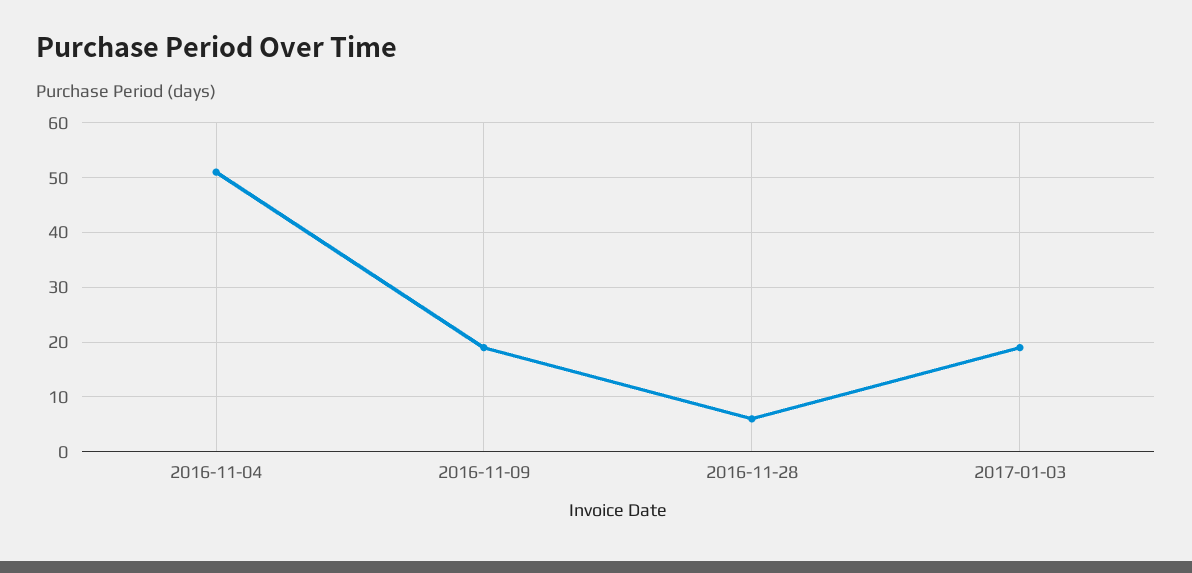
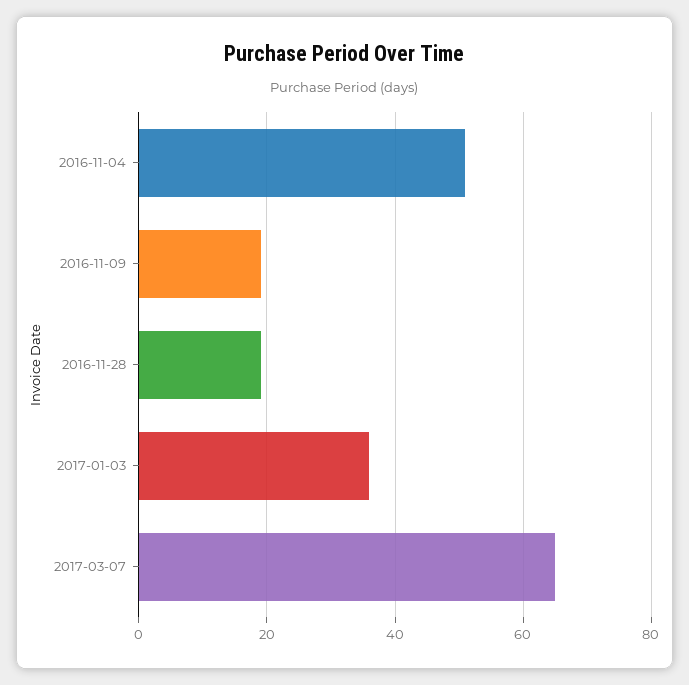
2016-11-28: 5 -> 20
2017-01-03: 20 -> 35
2017-03-07: none -> 65

